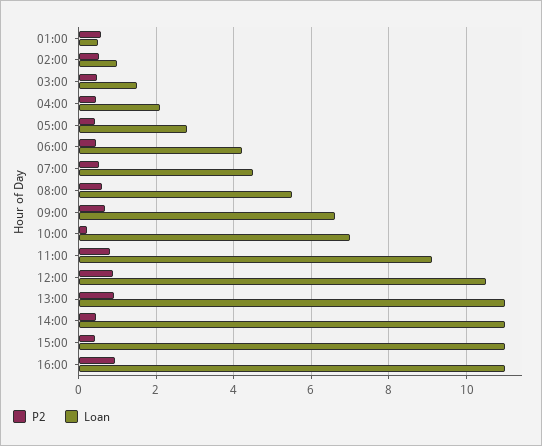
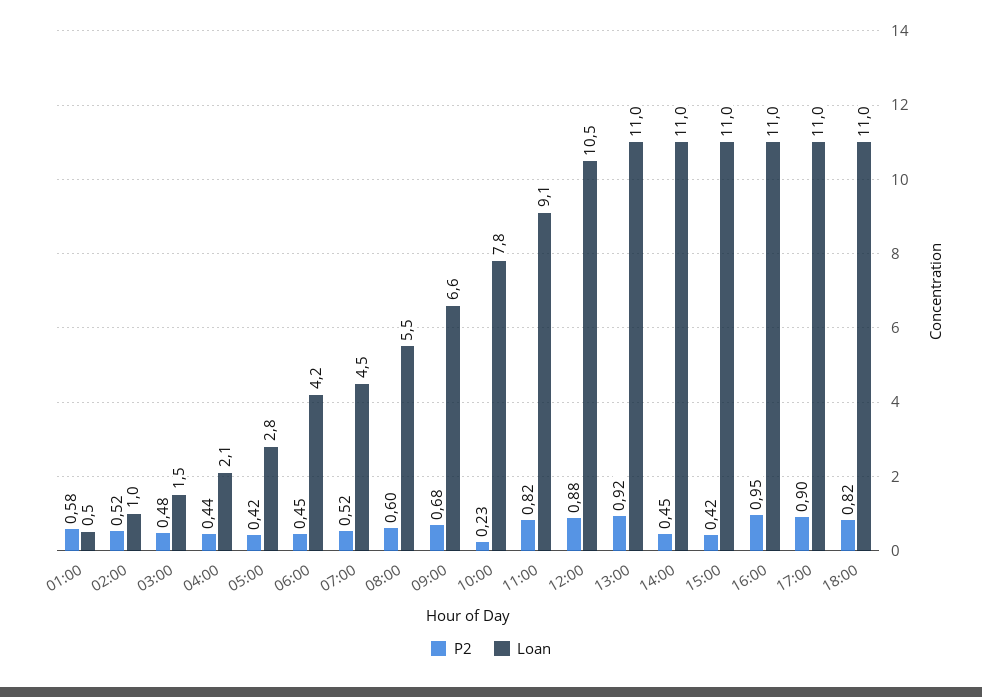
Loan, 10:00: 7 -> 7.8
P2, 17:00: none -> 0.9
Loan, 17:00: none -> 11
P2, 18:00: none -> 0.82
Loan, 18:00: none -> 11

